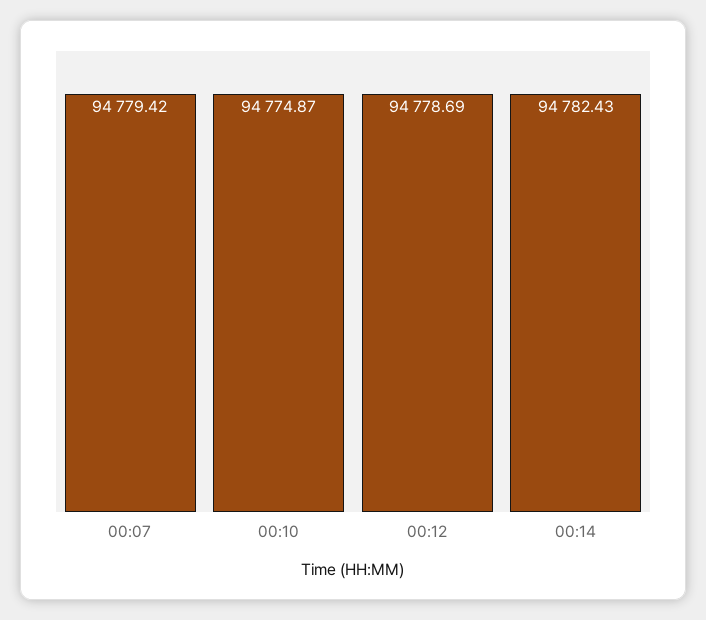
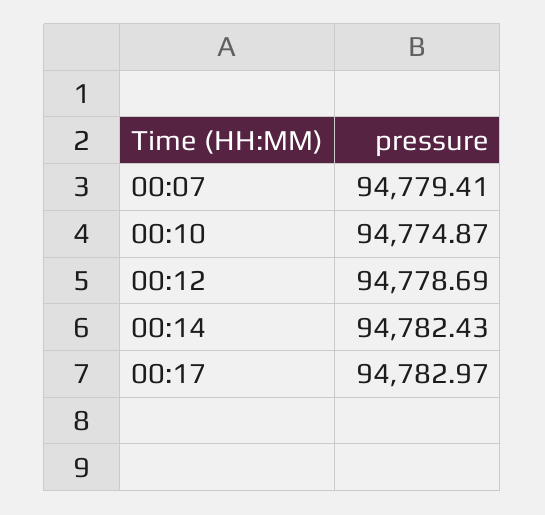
00:07: 94779.42 -> 94779.41
00:17: none -> 94782.97

